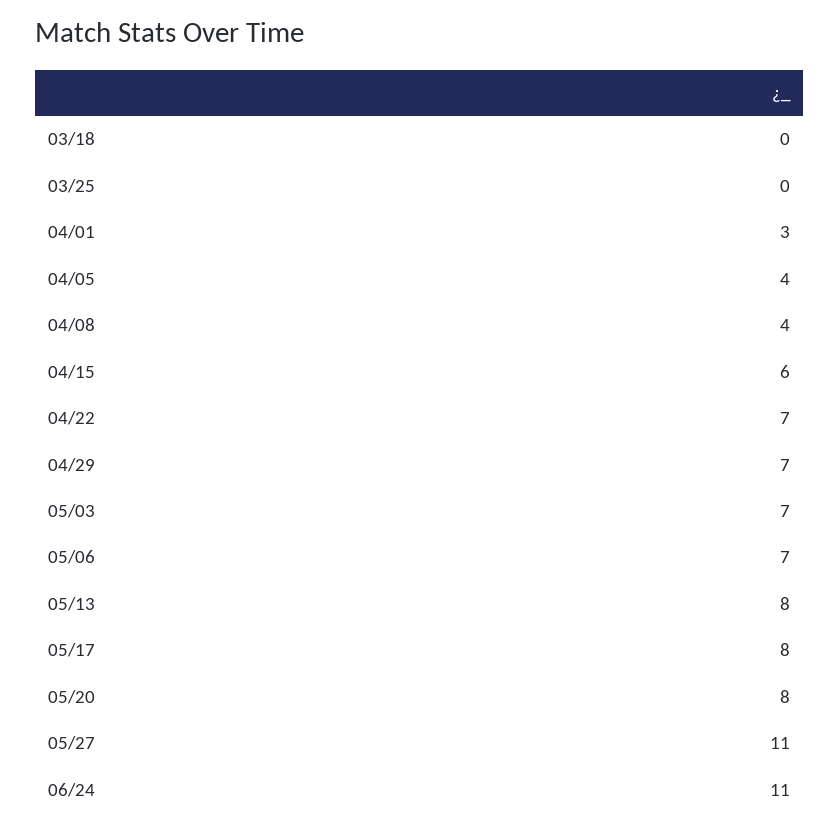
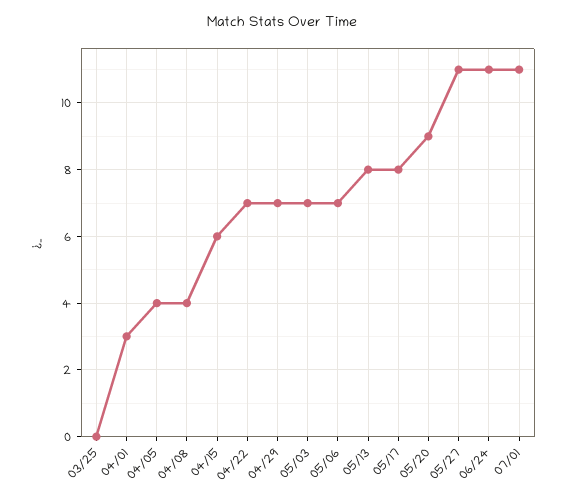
03/18: 0 -> none
05/20: 8 -> 9
07/01: none -> 11

